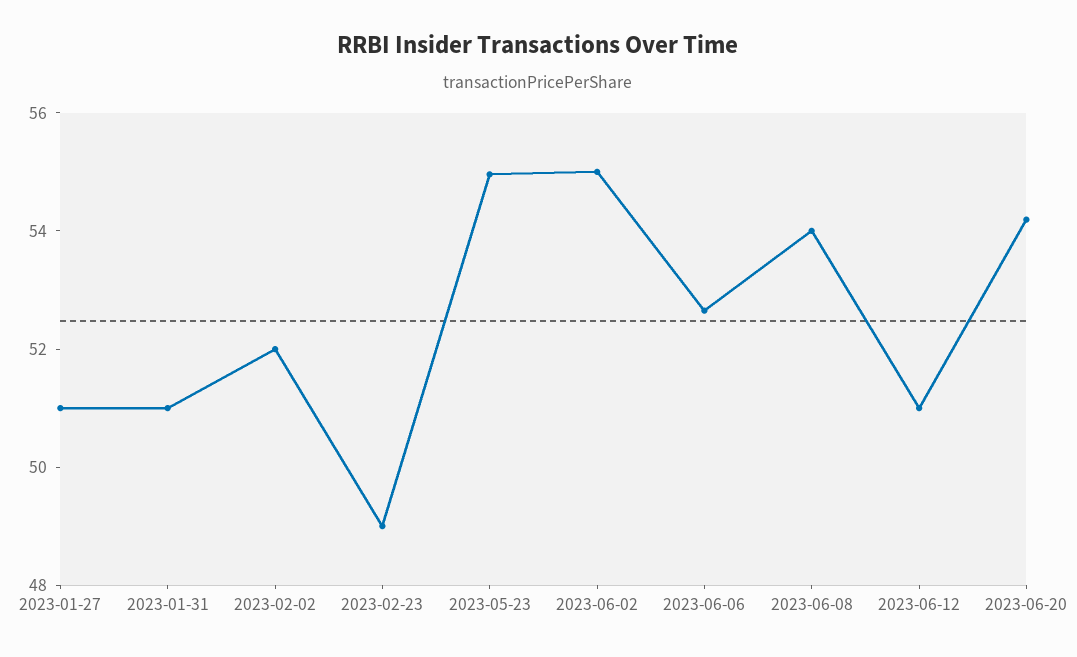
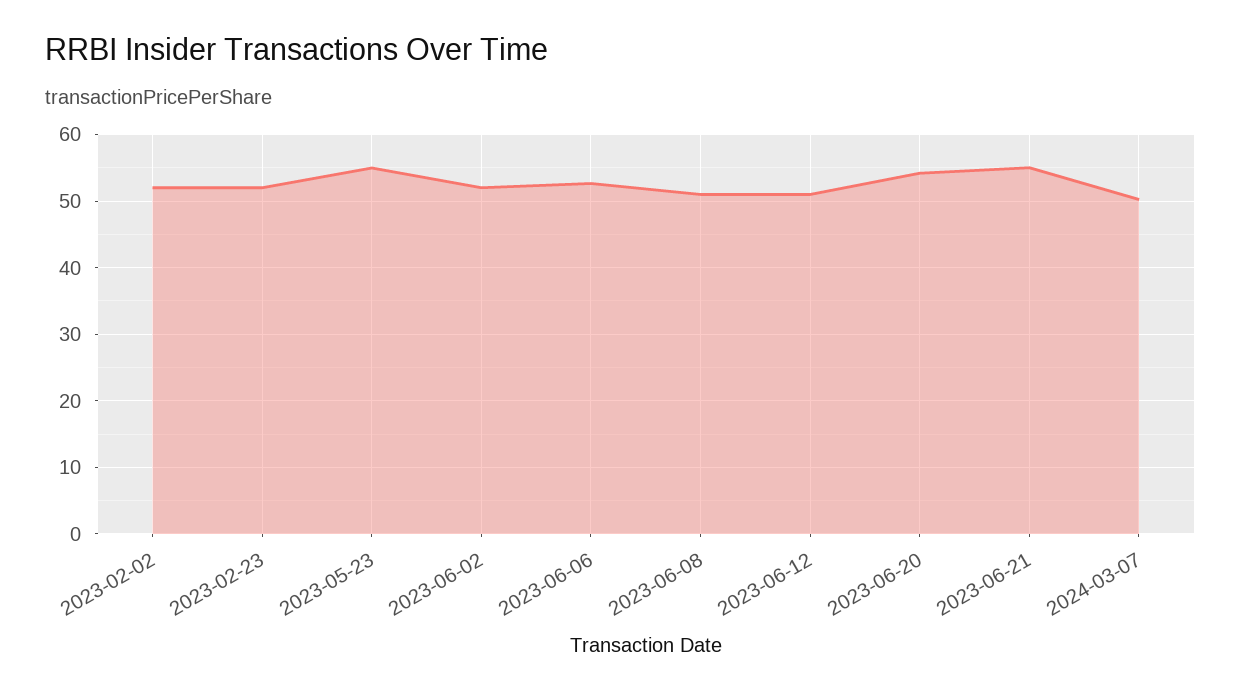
2023-01-27: 51 -> none
2023-01-31: 51 -> none
2023-02-23: 49 -> 52
2023-06-02: 55 -> 52
2023-06-08: 54 -> 51
2023-06-21: none -> 55
2024-03-07: none -> 50

